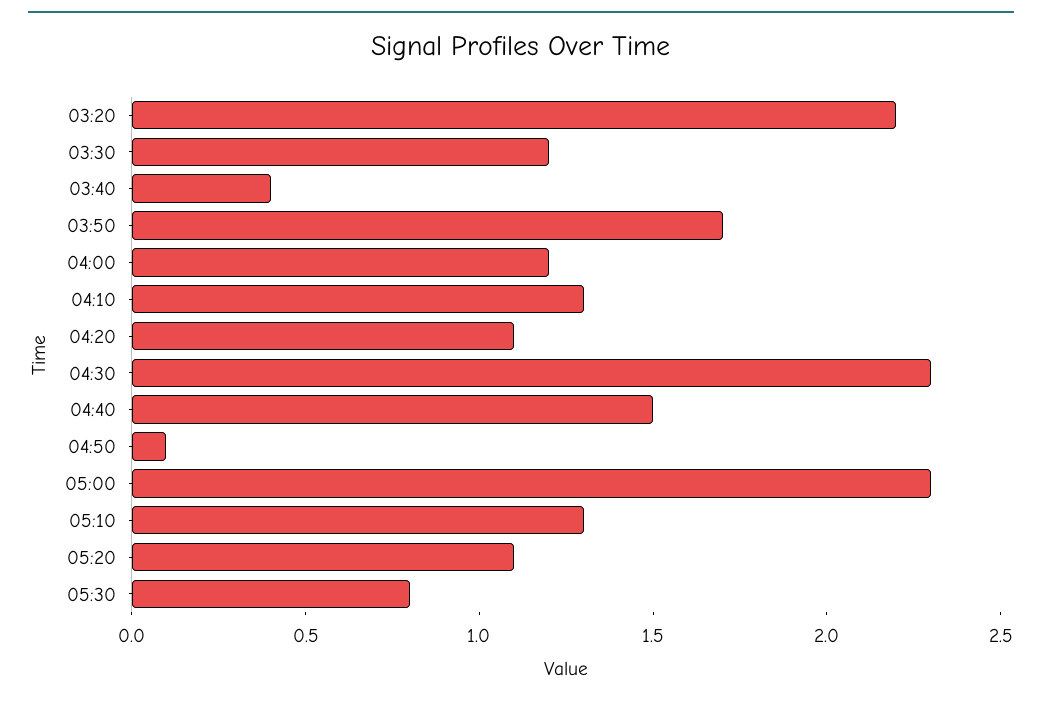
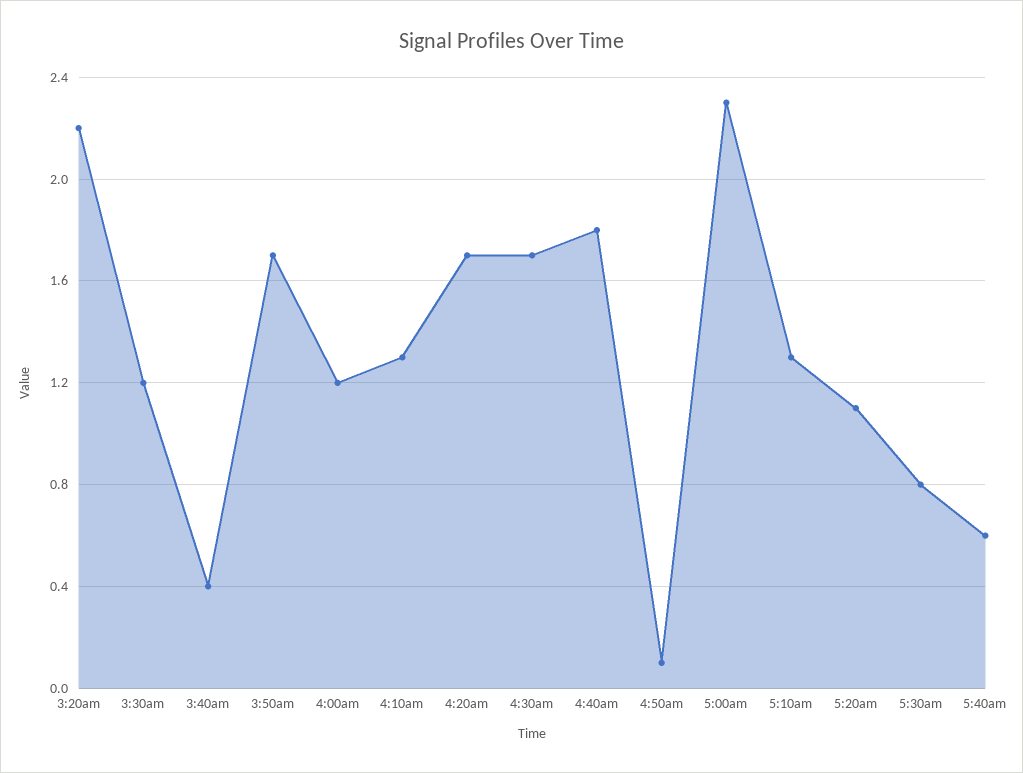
04:20: 1.1 -> 1.7
04:30: 2.3 -> 1.7
04:40: 1.5 -> 1.8
5:40am: none -> 0.6

